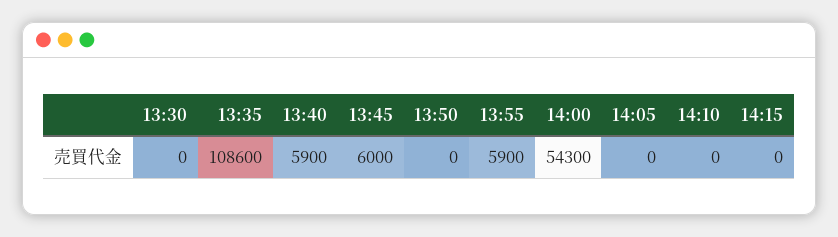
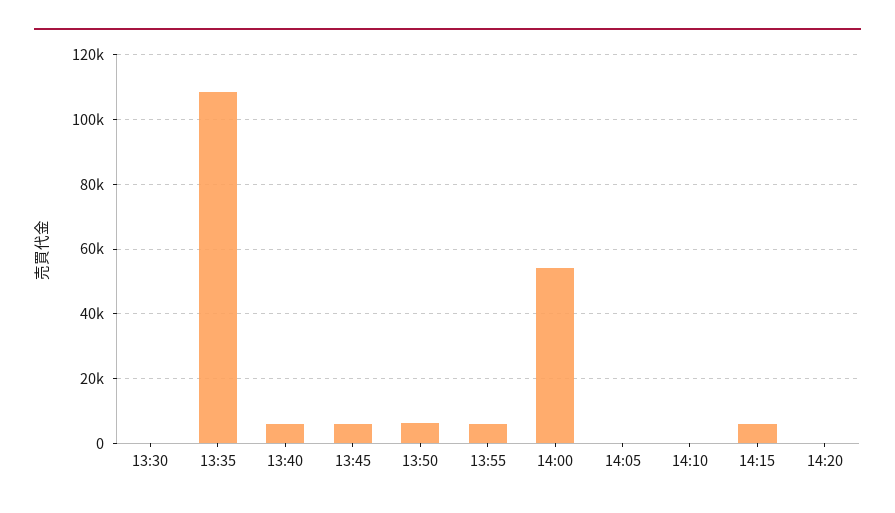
13:50: 0 -> 6000
14:15: 0 -> 6000
14:20: none -> 0

